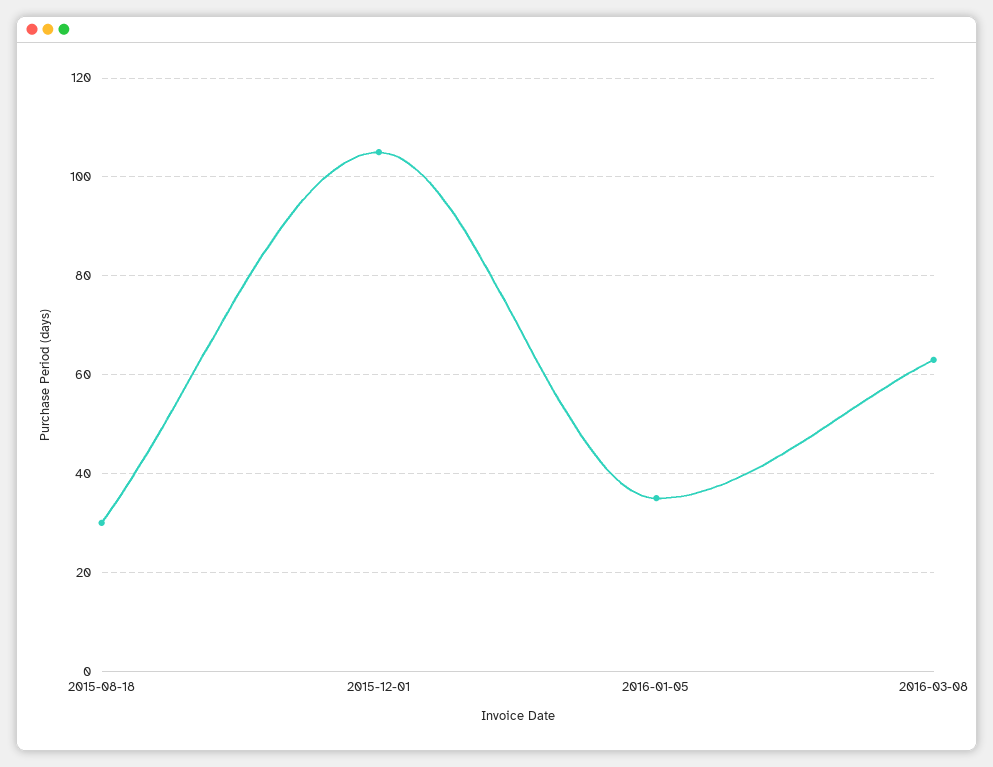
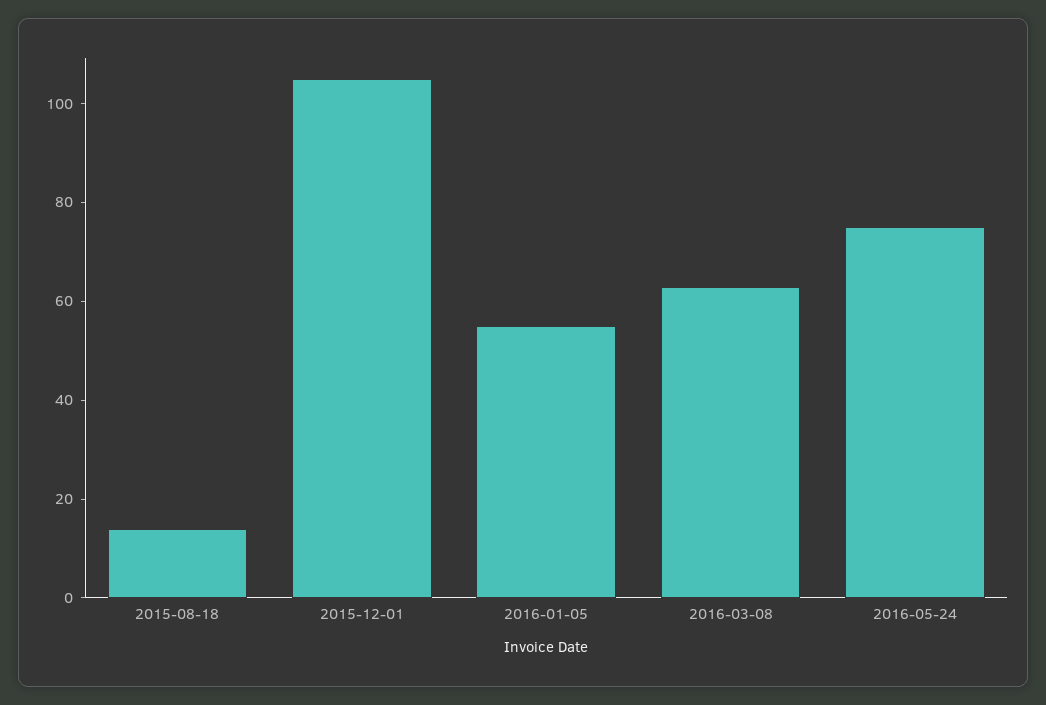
2015-08-18: 30 -> 15
2016-01-05: 35 -> 55
2016-05-24: none -> 75

